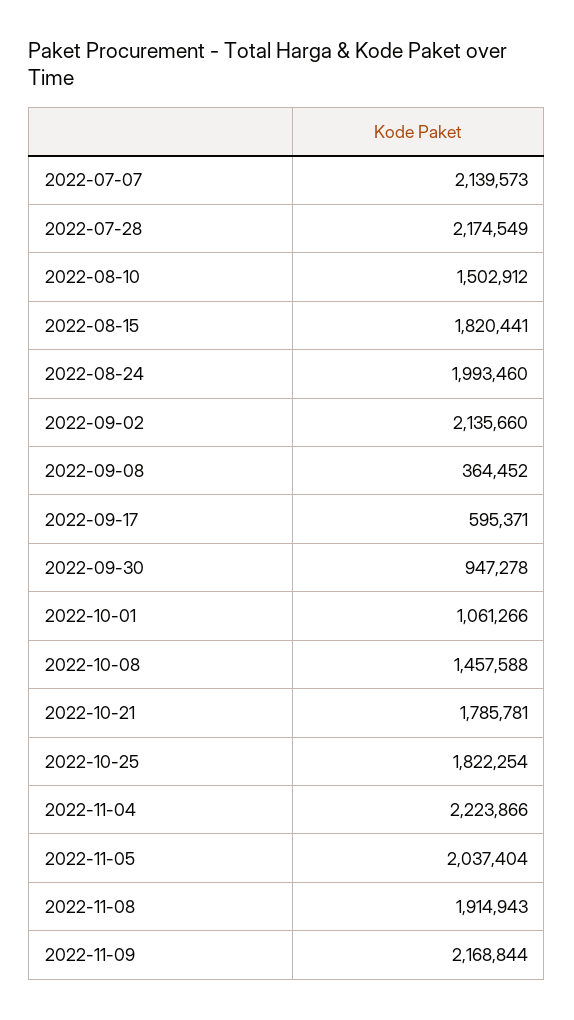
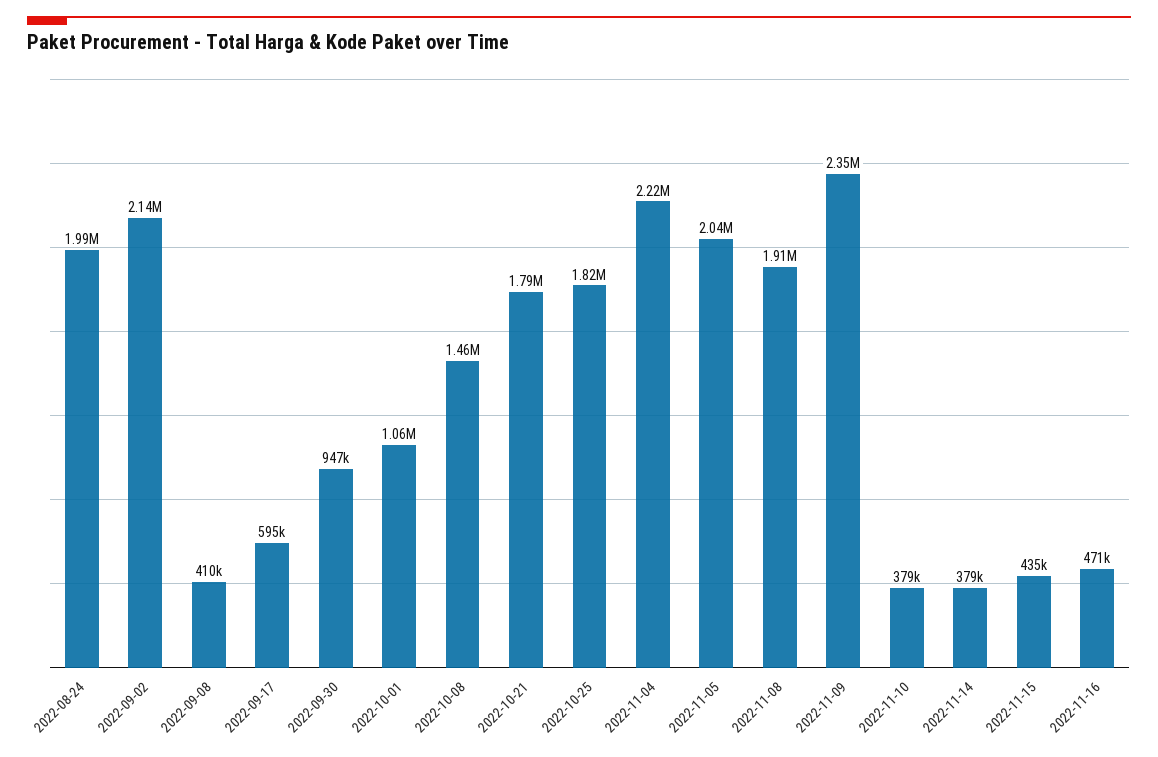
2022-07-07: 2139573 -> none
2022-07-28: 2174549 -> none
2022-08-10: 1502912 -> none
2022-08-15: 1820441 -> none
2022-09-08: 364452 -> 410000
2022-11-09: 2168844 -> 2350000
2022-11-10: none -> 379000
2022-11-14: none -> 379000
2022-11-15: none -> 435000
2022-11-16: none -> 471000

